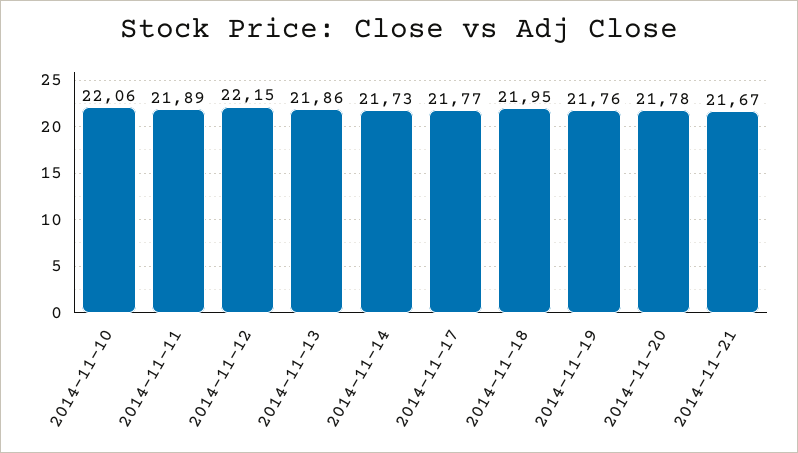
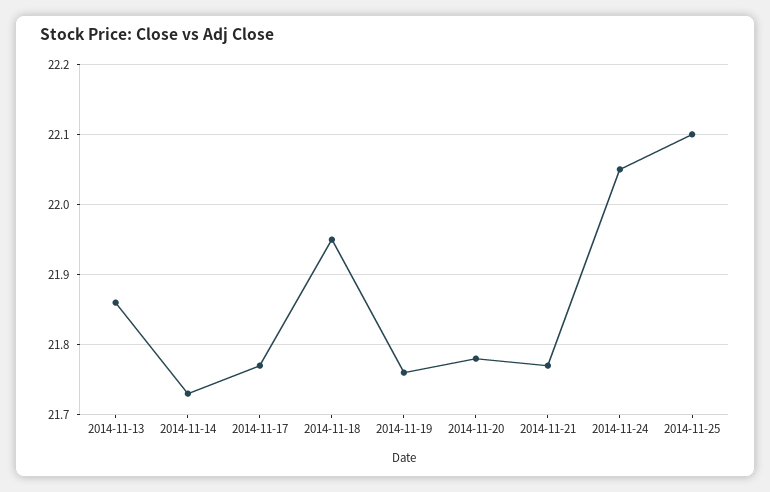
2014-11-10: 22.06 -> none
2014-11-11: 21.89 -> none
2014-11-12: 22.15 -> none
2014-11-21: 21.67 -> 21.77
2014-11-24: none -> 22.05
2014-11-25: none -> 22.1

